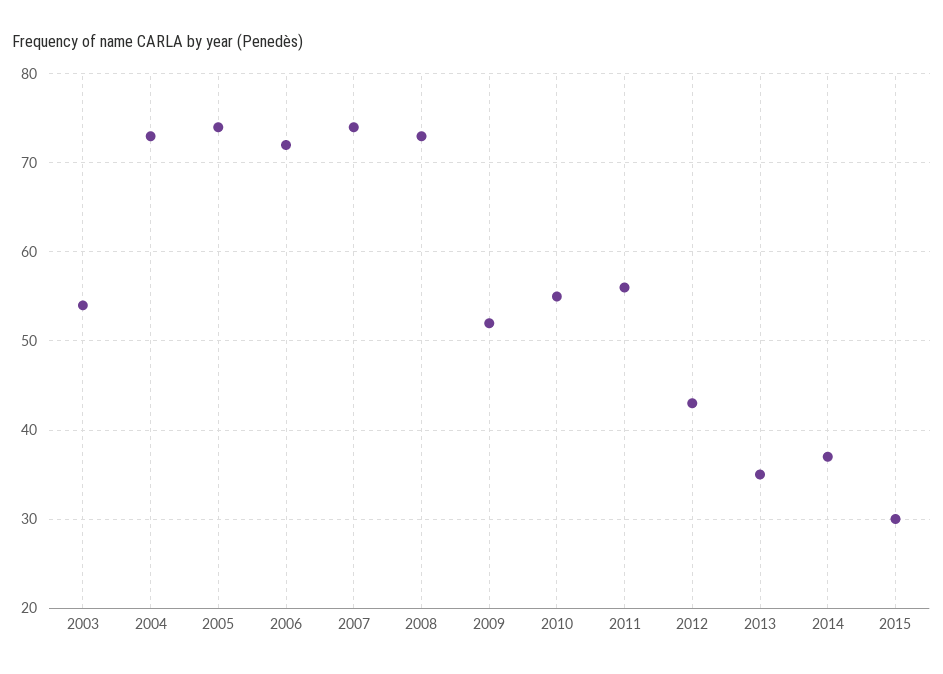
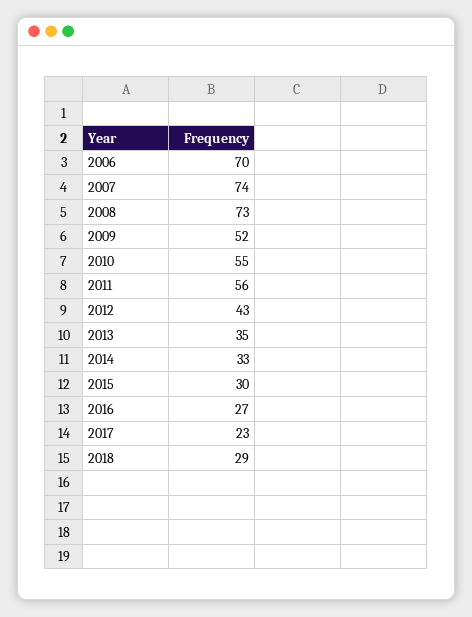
2003: 54 -> none
2004: 73 -> none
2005: 74 -> none
2006: 72 -> 70
2014: 37 -> 33
2016: none -> 27
2017: none -> 23
2018: none -> 29

